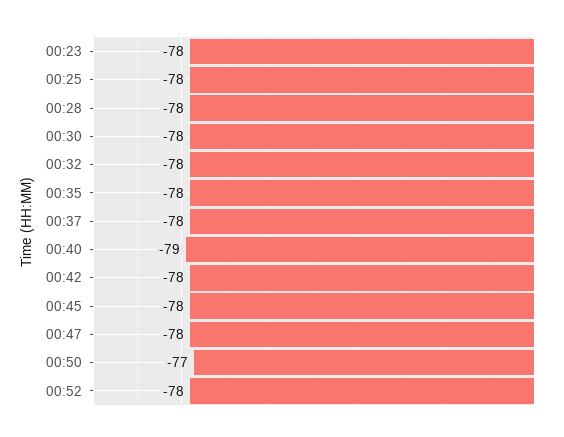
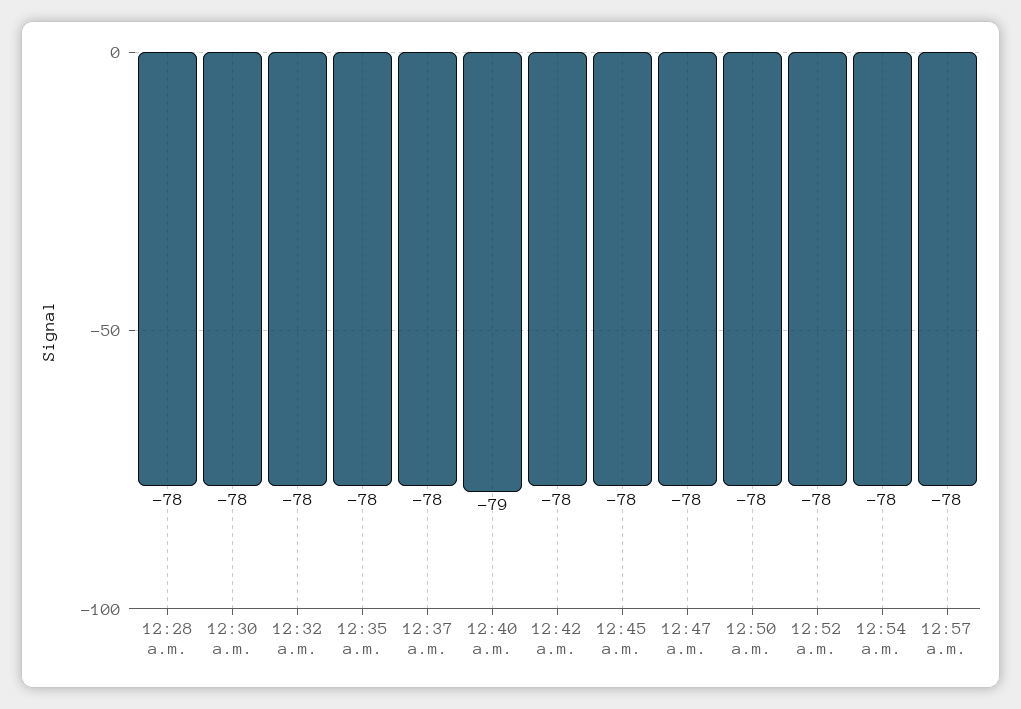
00:23: -78 -> none
00:25: -78 -> none
00:50: -77 -> -78
12:54 a.m.: none -> -78
12:57 a.m.: none -> -78

